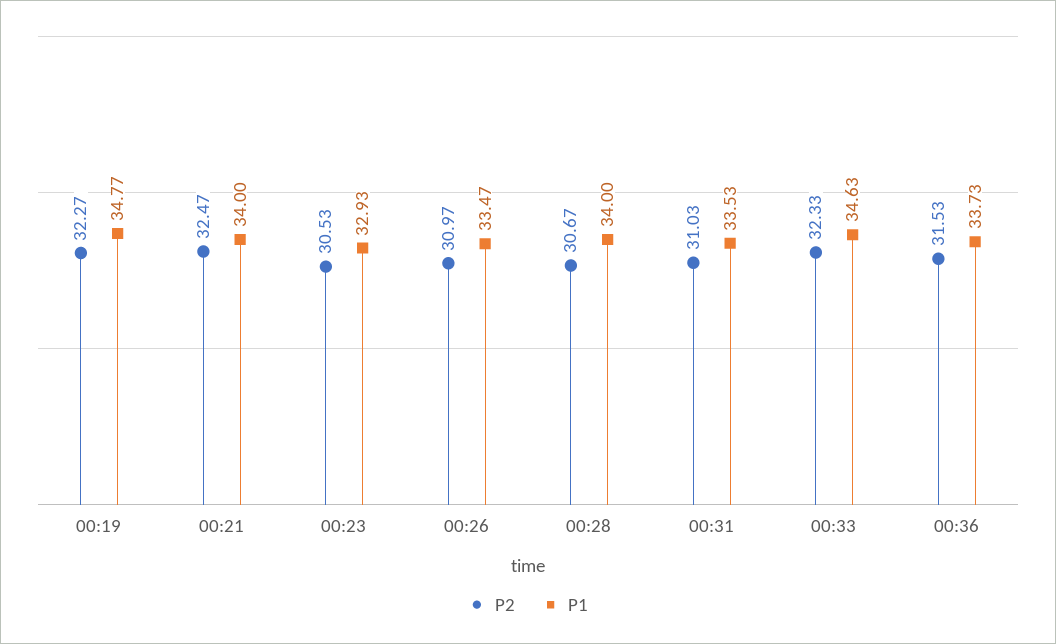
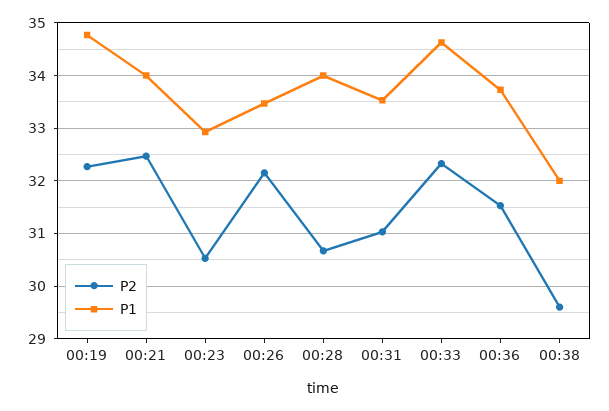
P2, 00:26: 30.97 -> 32.2
P2, 00:38: none -> 29.6
P1, 00:38: none -> 32

